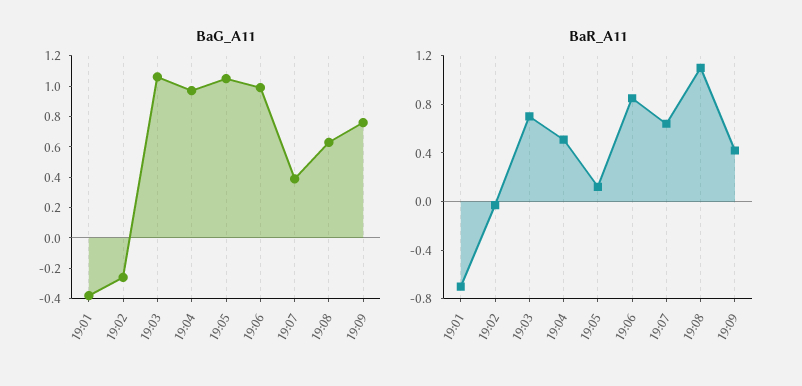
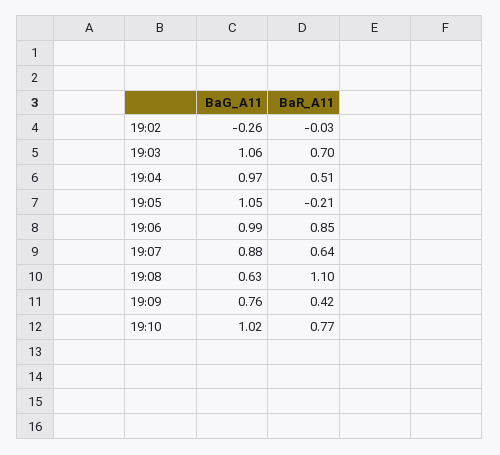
BaG_A11, 19:01: -0.4 -> none
BaG_A11, 19:07: 0.4 -> 0.88
BaR_A11, 19:01: -0.7 -> none
BaR_A11, 19:05: 0.1 -> -0.21
BaG_A11, 19:10: none -> 1.02
BaR_A11, 19:10: none -> 0.77

